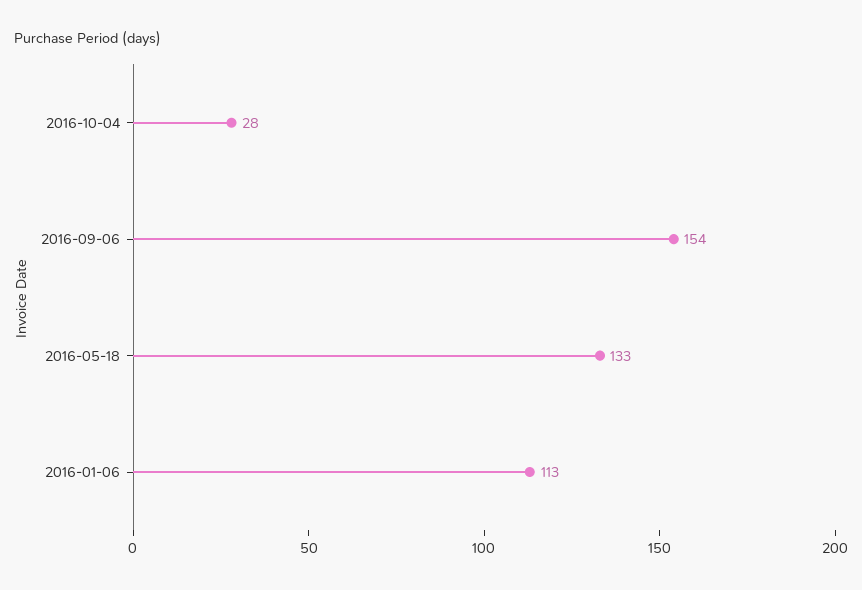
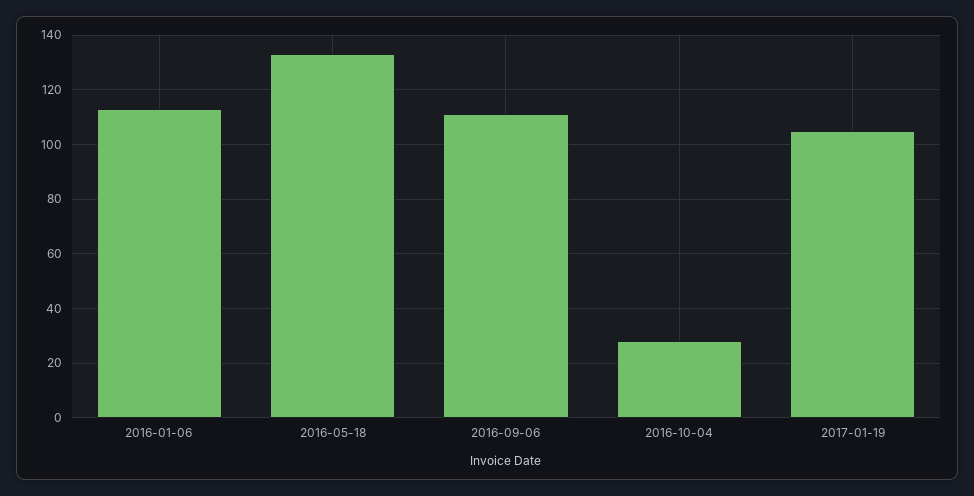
2016-09-06: 154 -> 110
2017-01-19: none -> 105

